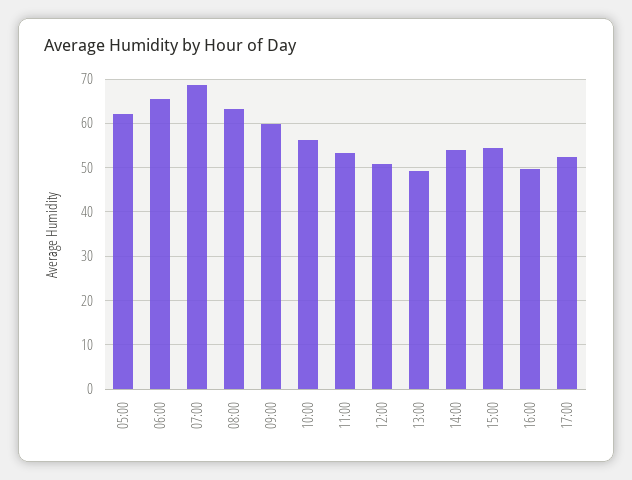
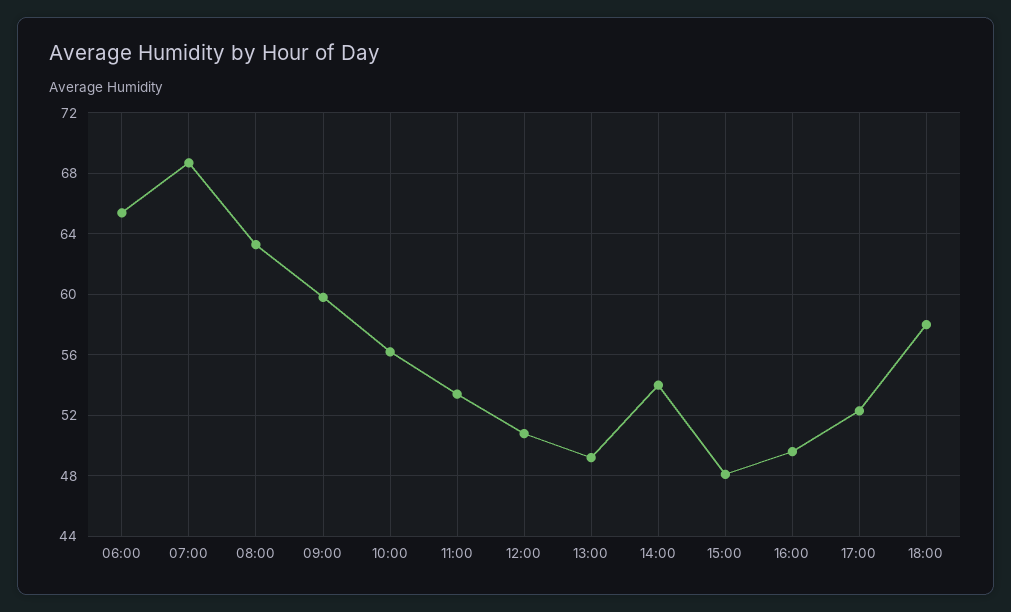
05:00: 62 -> none
15:00: 54 -> 48
18:00: none -> 58

